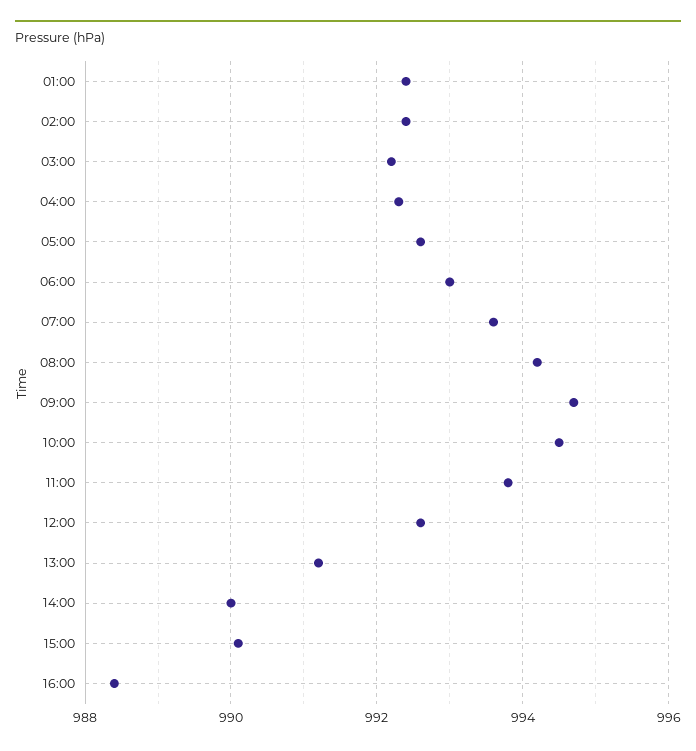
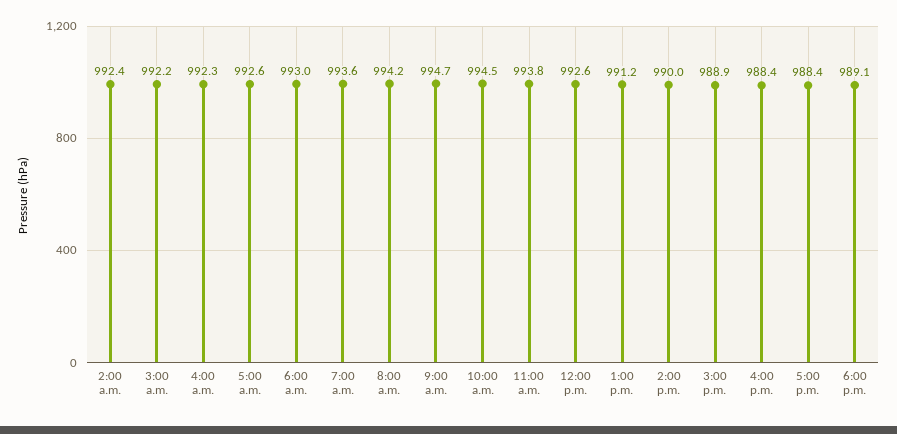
01:00: 992.5 -> none
15:00: 990 -> 988.9
5:00 p.m.: none -> 988.4
6:00 p.m.: none -> 989.1

